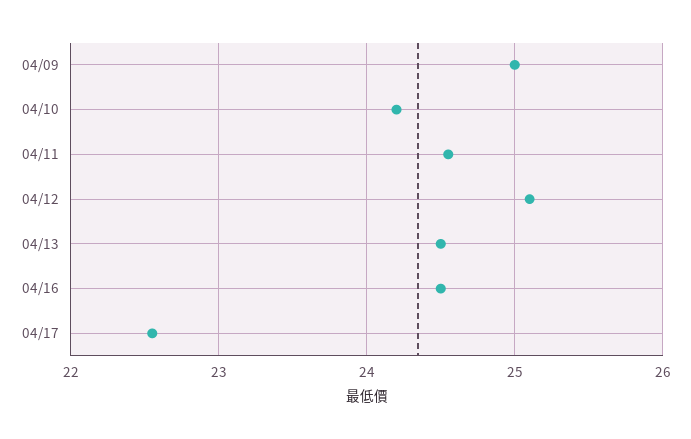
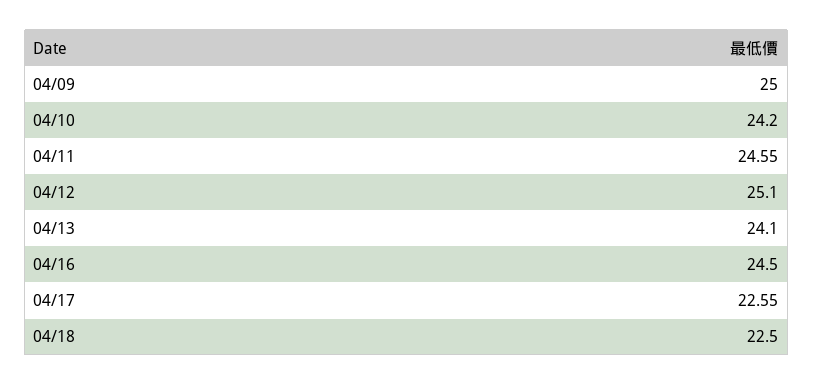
04/13: 24.5 -> 24.1
04/18: none -> 22.5

